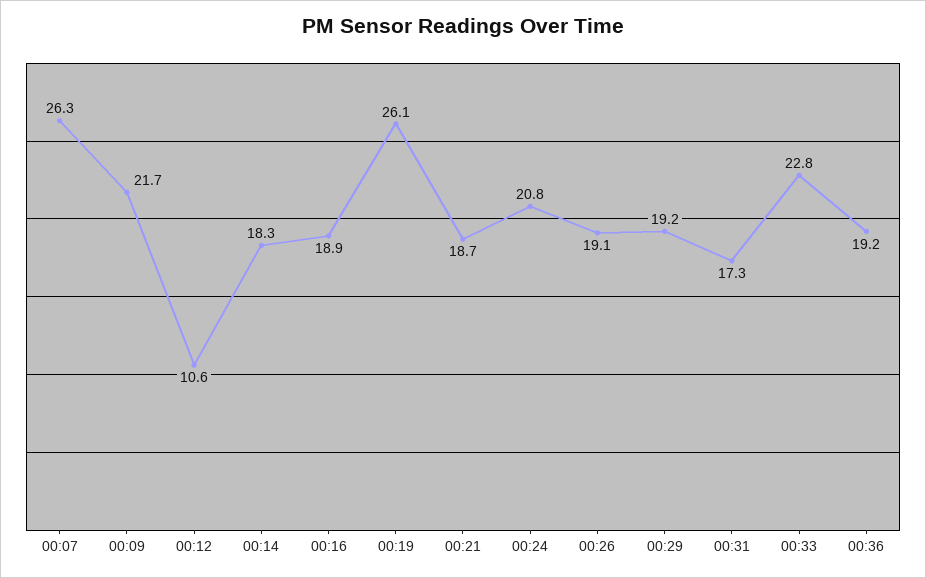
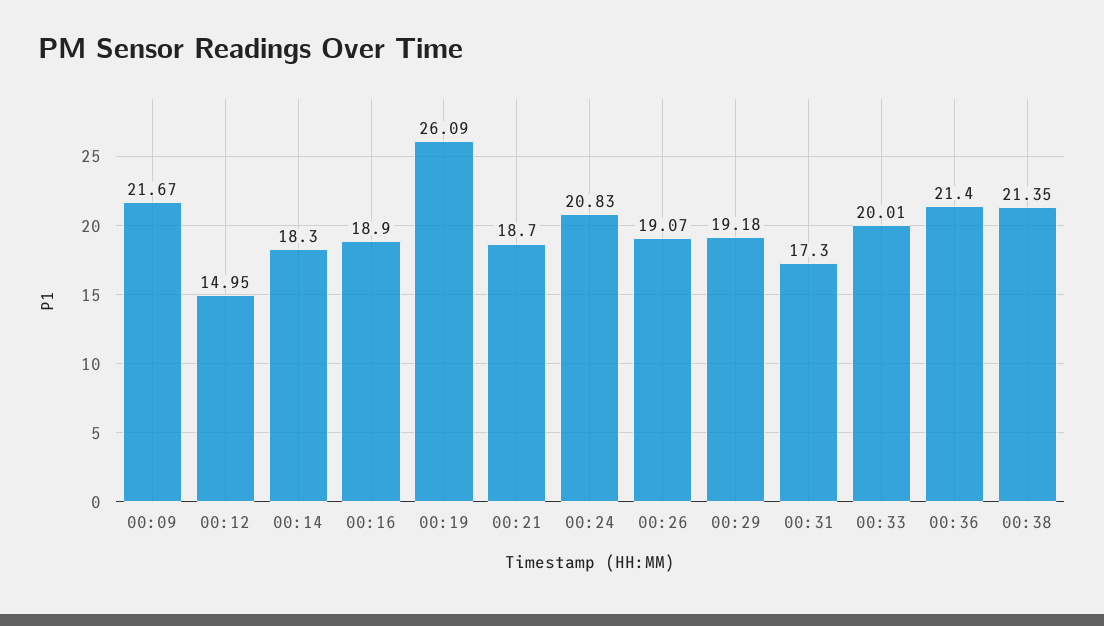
00:07: 26.3 -> none
00:12: 10.6 -> 14.95
00:33: 22.8 -> 20.01
00:36: 19.2 -> 21.4
00:38: none -> 21.35

